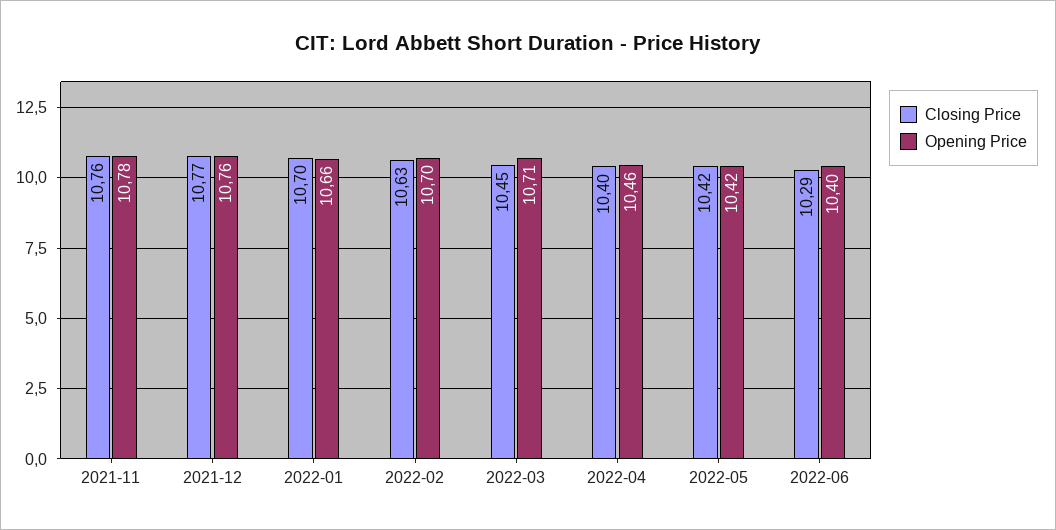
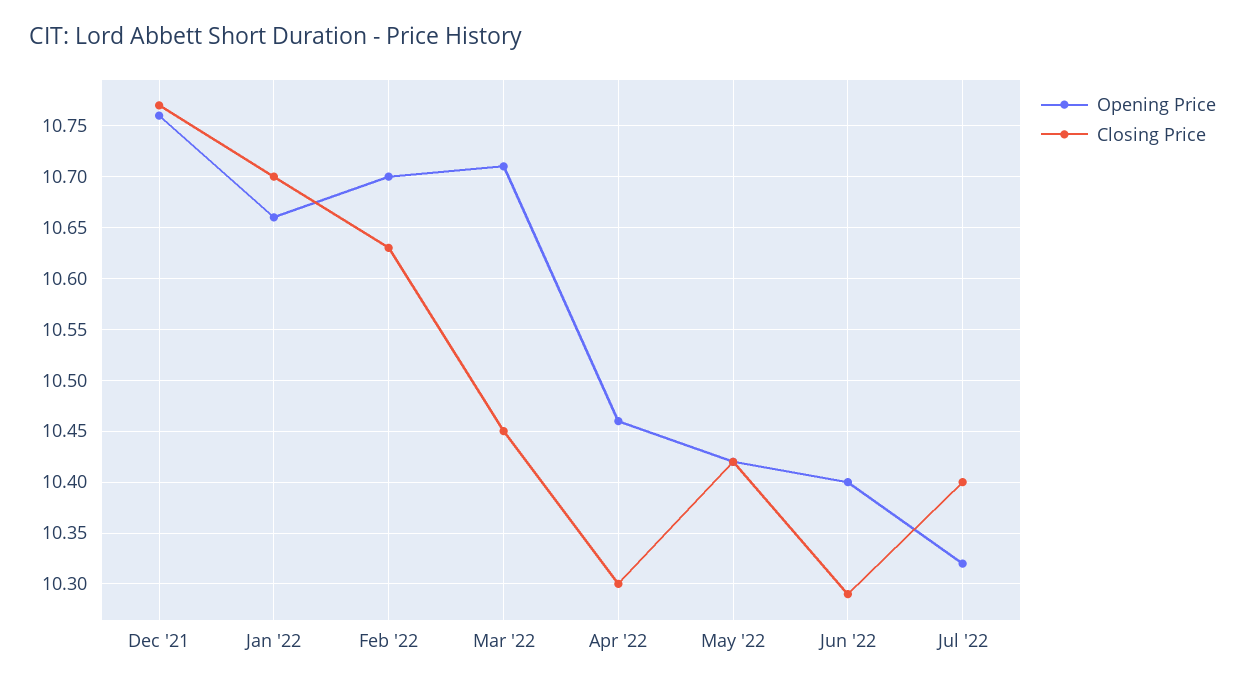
Closing Price, 2021-11: 10.76 -> none
Opening Price, 2021-11: 10.78 -> none
Closing Price, 2022-04: 10.4 -> 10.3
Opening Price, Jul '22: none -> 10.32
Closing Price, Jul '22: none -> 10.4

